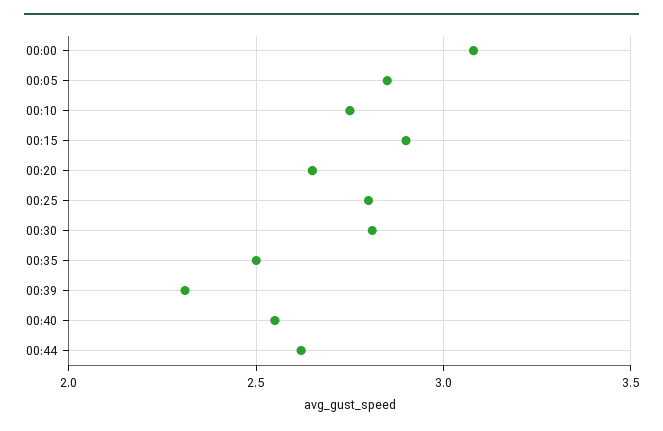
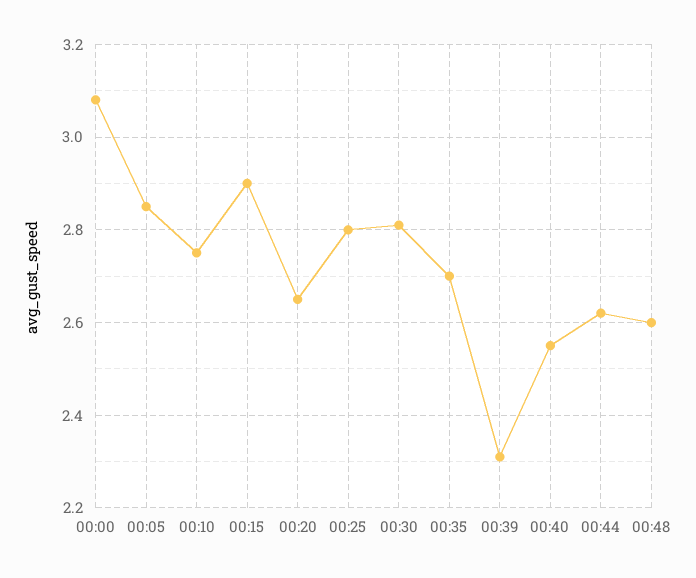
00:35: 2.5 -> 2.7
00:48: none -> 2.6

